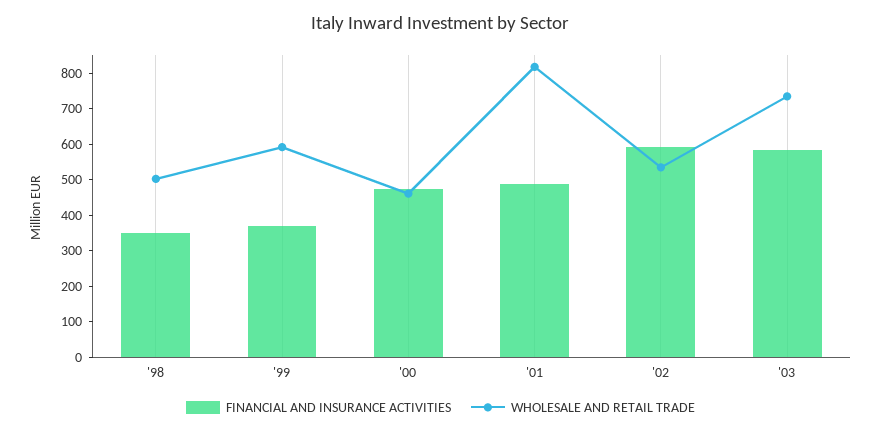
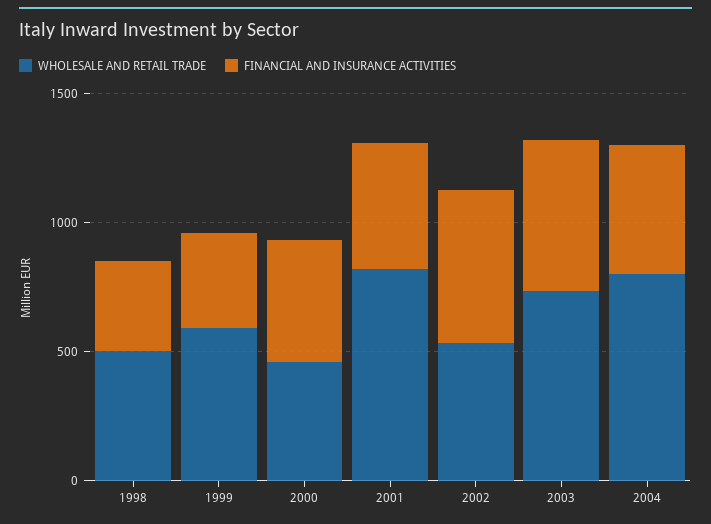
WHOLESALE AND RETAIL TRADE, 2004: none -> 800
FINANCIAL AND INSURANCE ACTIVITIES, 2004: none -> 500

